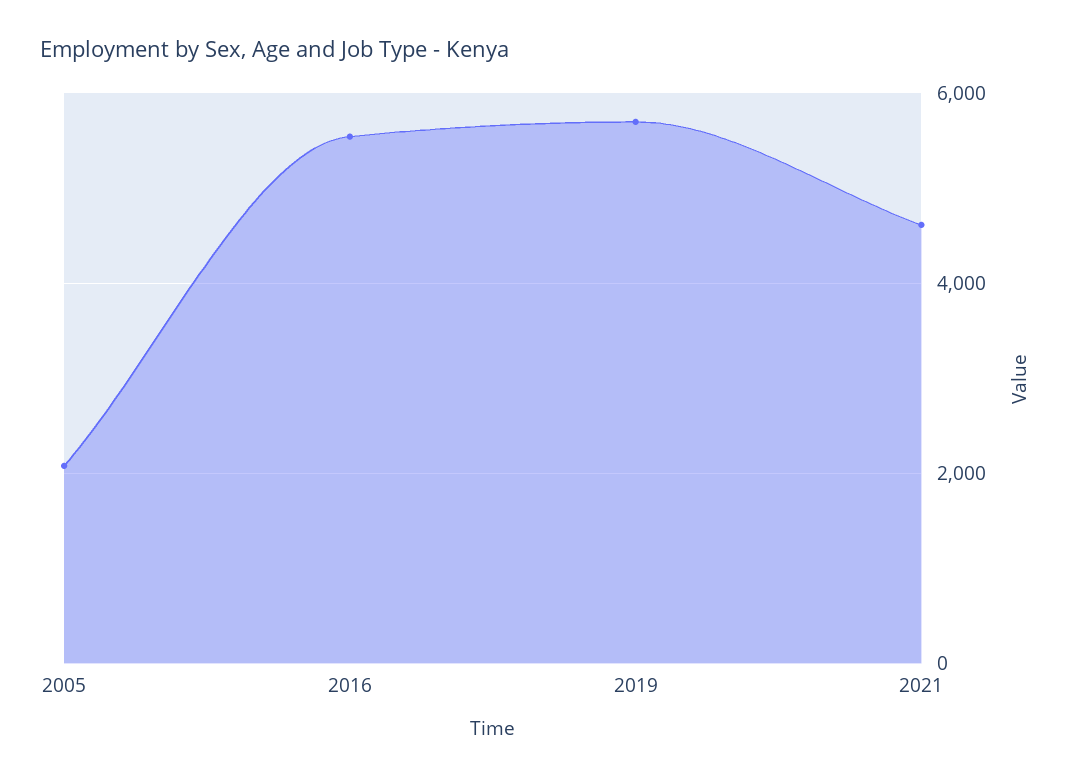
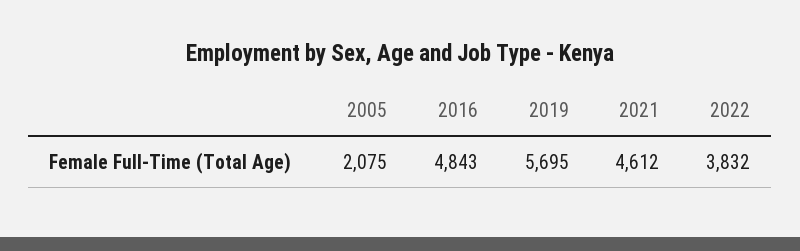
2016: 5600 -> 4843
2022: none -> 3832

